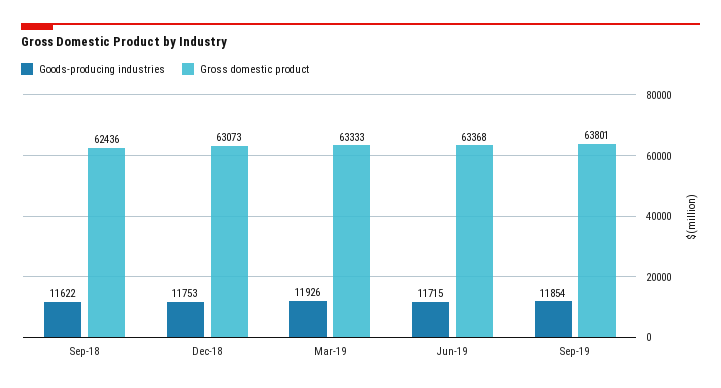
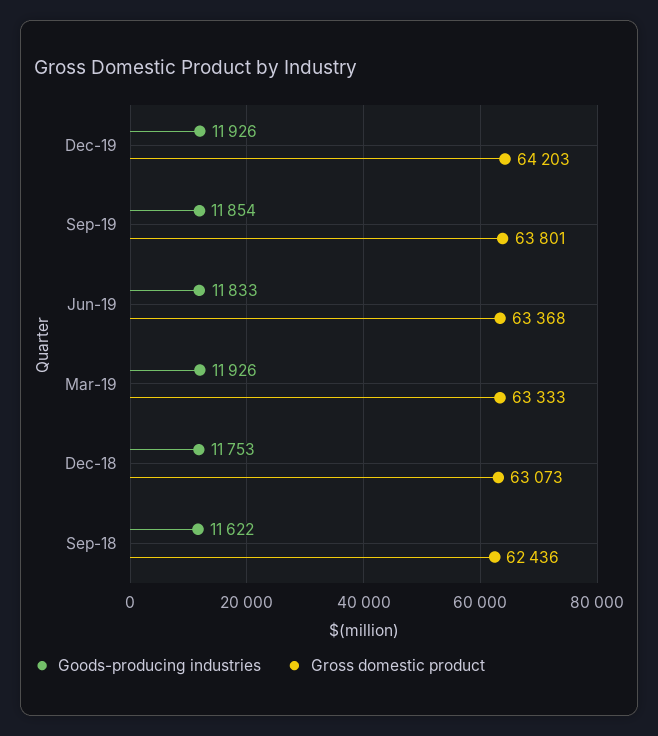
Goods-producing industries, Jun-19: 11715 -> 11833
Goods-producing industries, Dec-19: none -> 11926
Gross domestic product, Dec-19: none -> 64203

